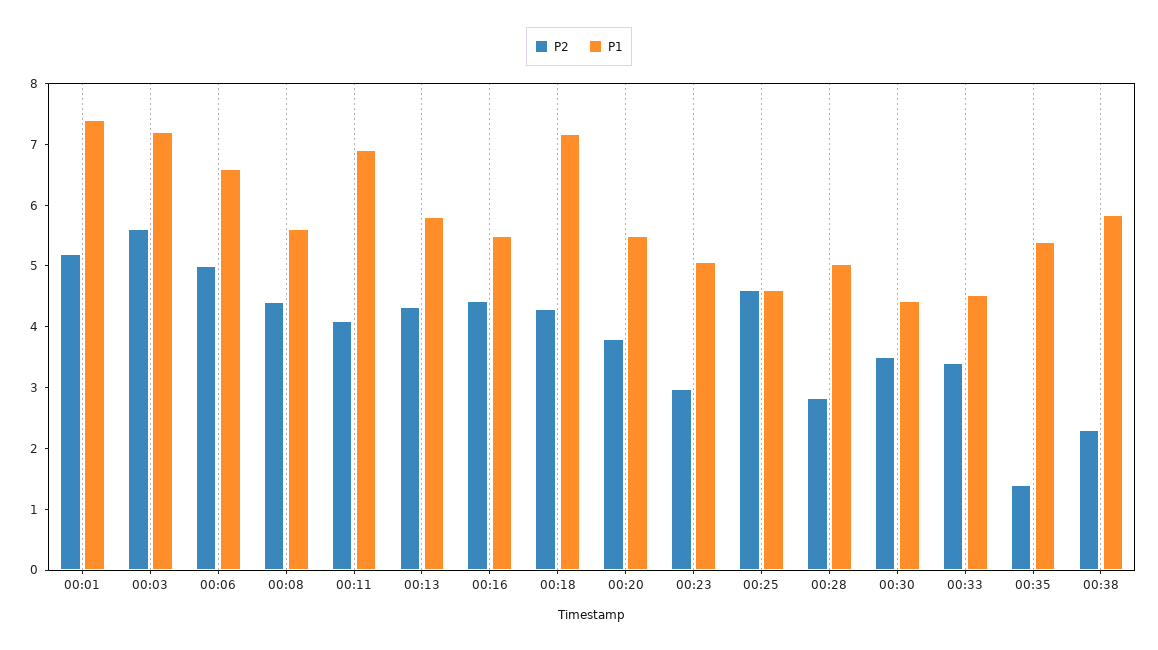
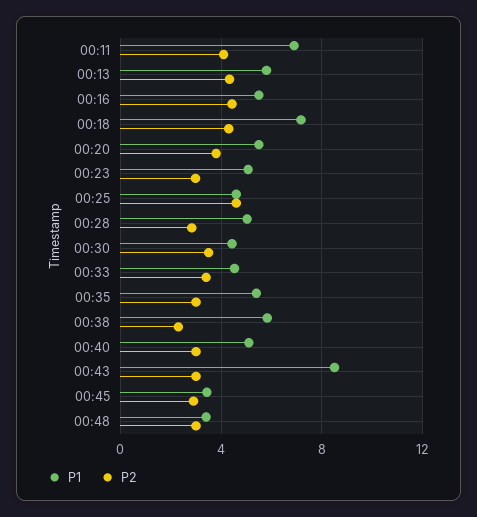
P2, 00:01: 5.2 -> none
P1, 00:01: 7.4 -> none
P2, 00:03: 5.6 -> none
P1, 00:03: 7.2 -> none
P2, 00:06: 5 -> none
P1, 00:06: 6.6 -> none
P2, 00:08: 4.4 -> none
P1, 00:08: 5.6 -> none
P2, 00:35: 1.4 -> 3
P1, 00:40: none -> 5
P2, 00:40: none -> 3
P1, 00:43: none -> 8.5
P2, 00:43: none -> 3
P1, 00:45: none -> 3.5
P2, 00:45: none -> 3
P1, 00:48: none -> 3.5
P2, 00:48: none -> 3

